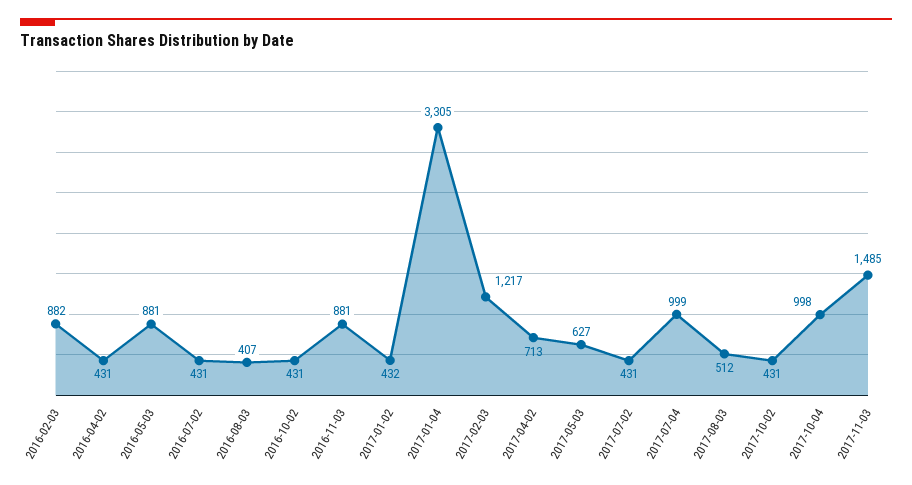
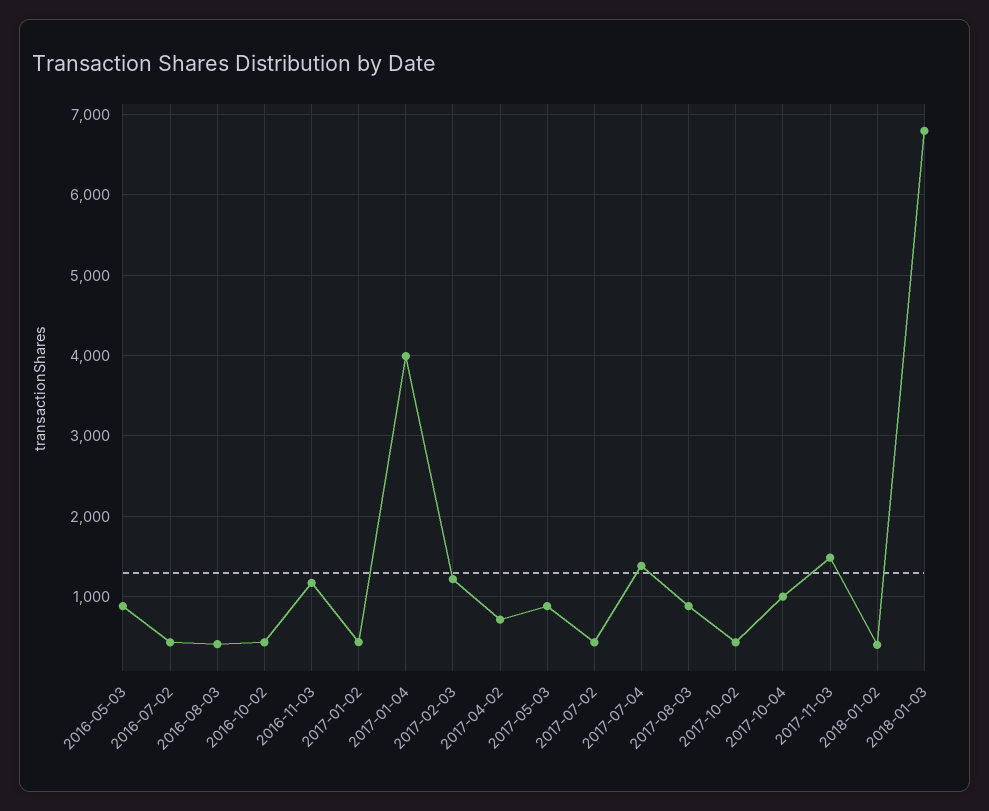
2016-02-03: 882 -> none
2016-04-02: 431 -> none
2016-11-03: 881 -> 1200
2017-01-04: 3305 -> 4000
2017-05-03: 627 -> 900
2017-07-04: 999 -> 1400
2017-08-03: 512 -> 900
2018-01-02: none -> 400
2018-01-03: none -> 6800

